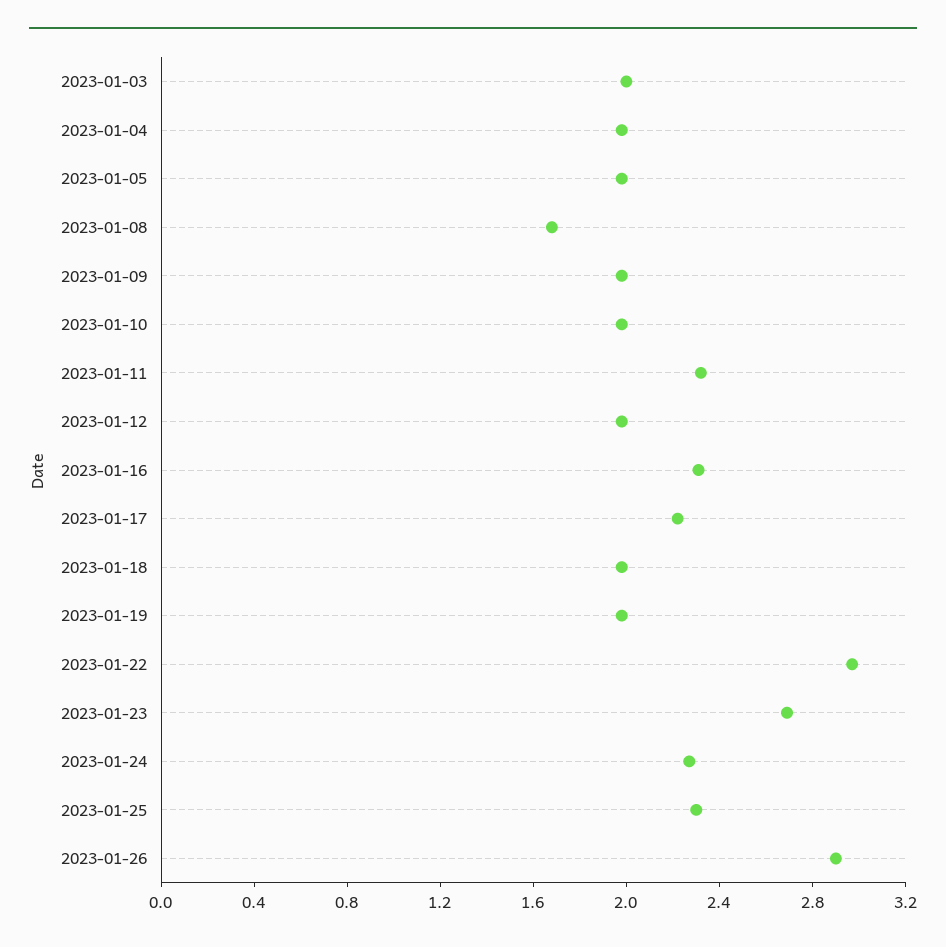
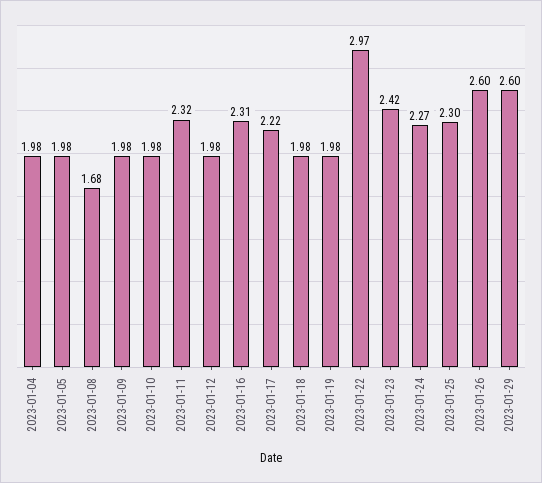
2023-01-03: 2 -> none
2023-01-23: 2.7 -> 2.42
2023-01-26: 2.9 -> 2.6
2023-01-29: none -> 2.6

